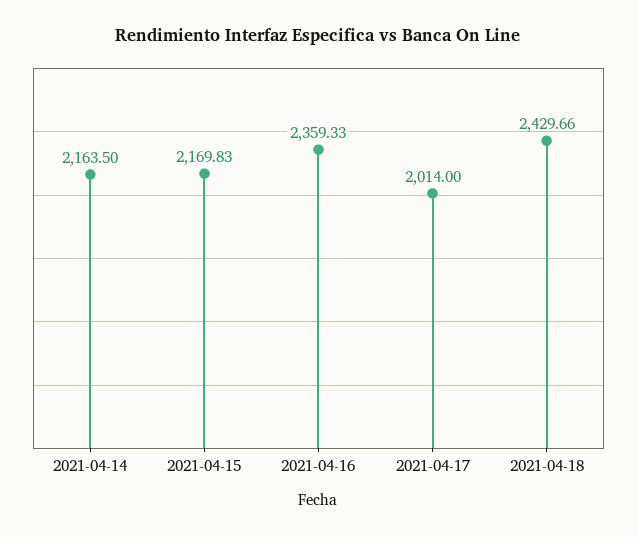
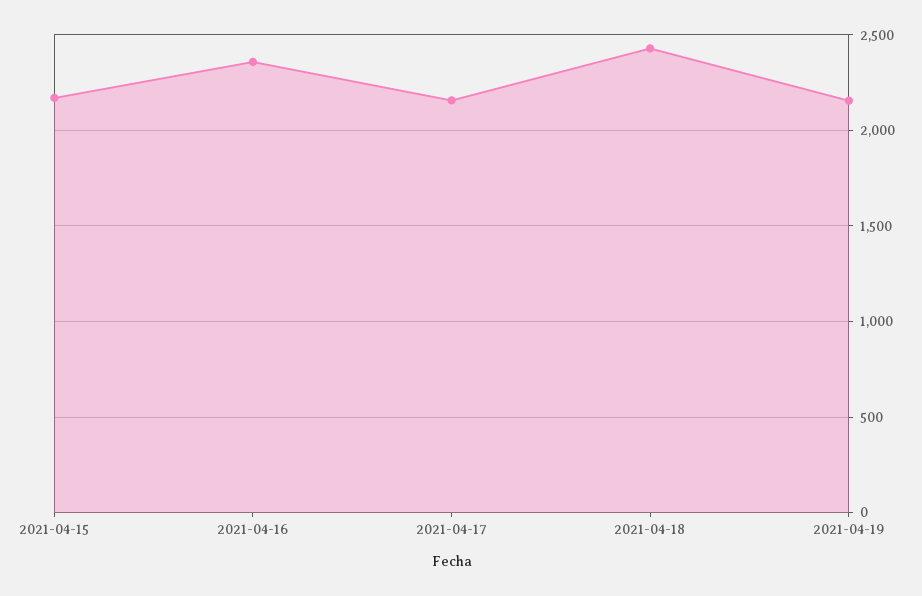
2021-04-14: 2163.5 -> none
2021-04-17: 2014 -> 2150
2021-04-19: none -> 2150

